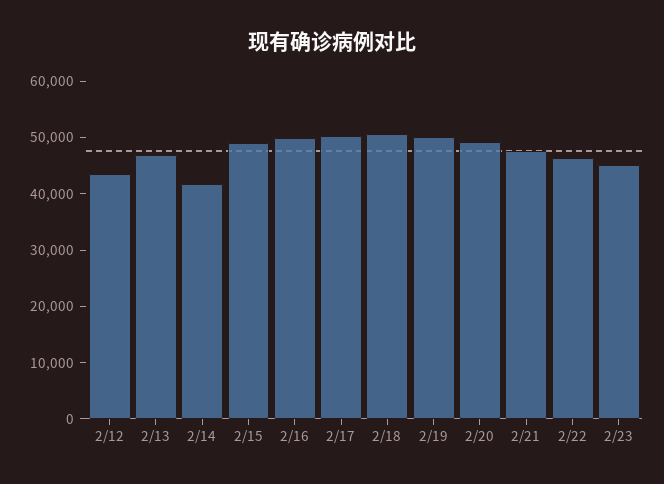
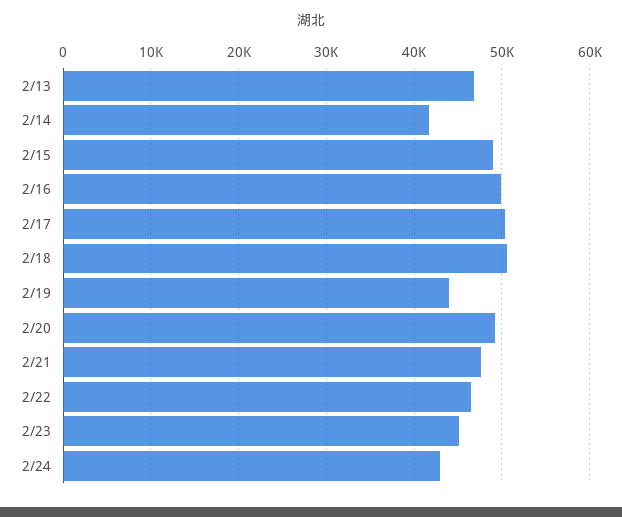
2/12: 44000 -> none
2/19: 50000 -> 44000
2/24: none -> 43000

